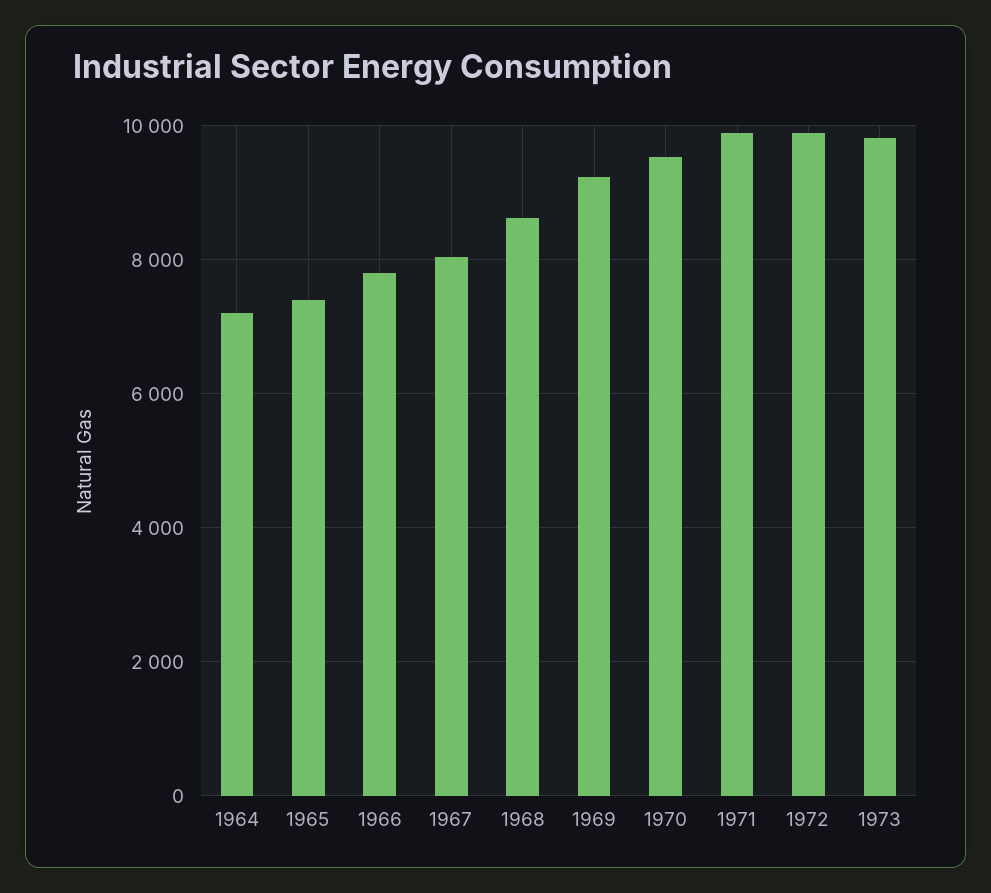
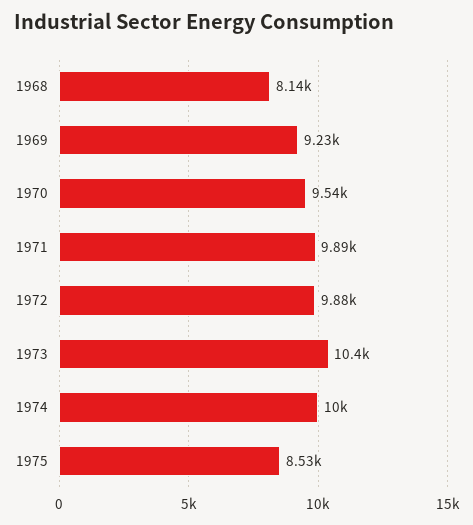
1964: 7200 -> none
1965: 7400 -> none
1966: 7800 -> none
1967: 8000 -> none
1968: 8600 -> 8140
1973: 9800 -> 10400
1974: none -> 10000
1975: none -> 8530

